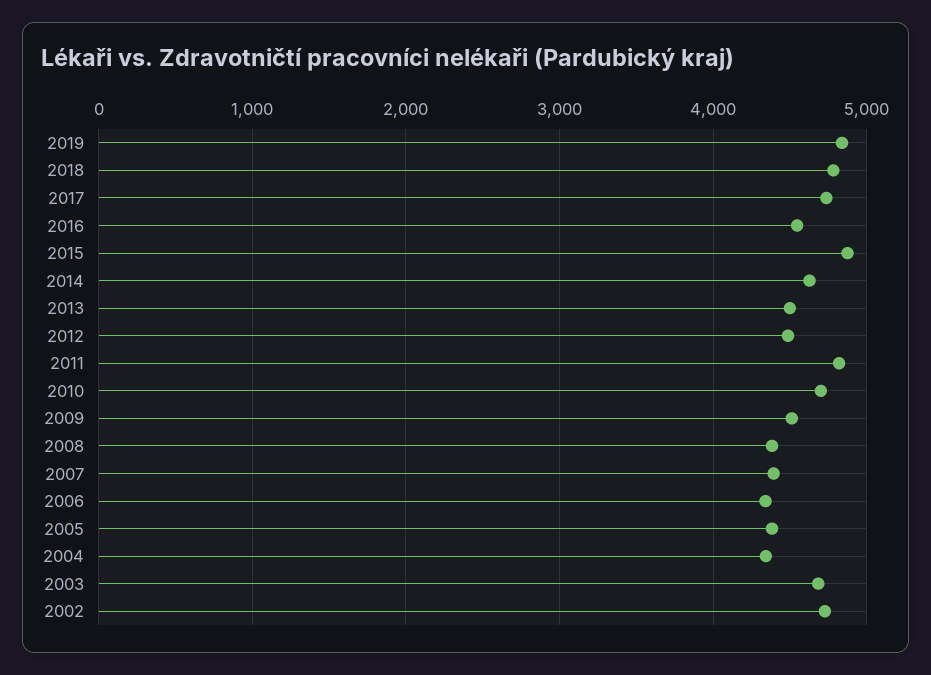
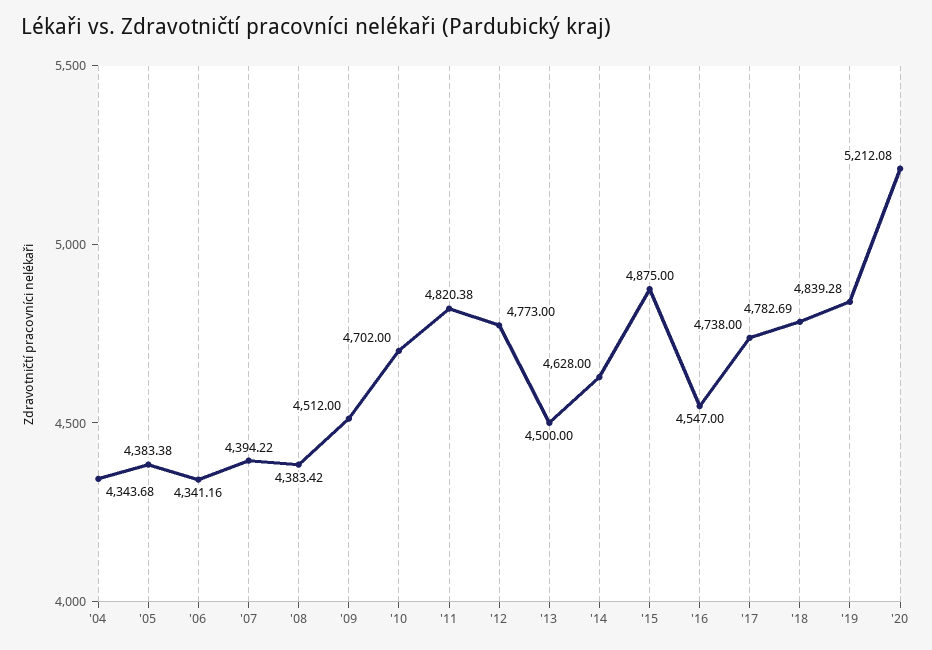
2012: 4500 -> 4773
2003: 4700 -> none
2002: 4700 -> none
'20: none -> 5212.08

